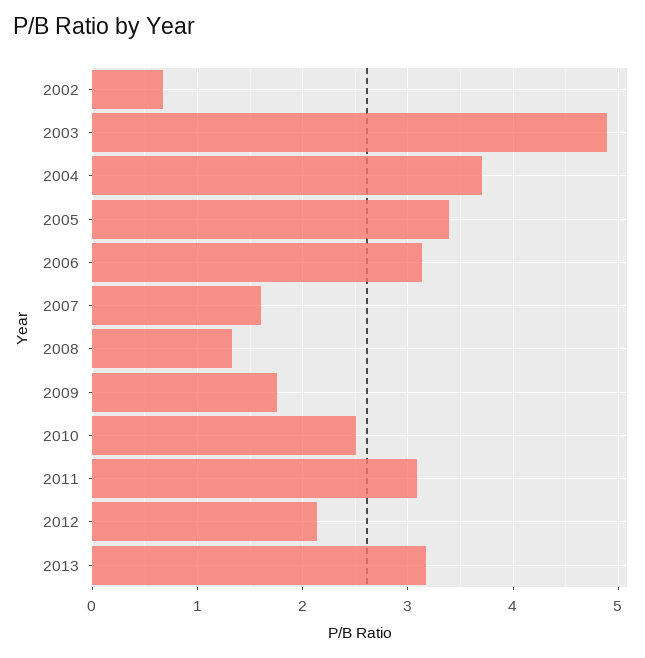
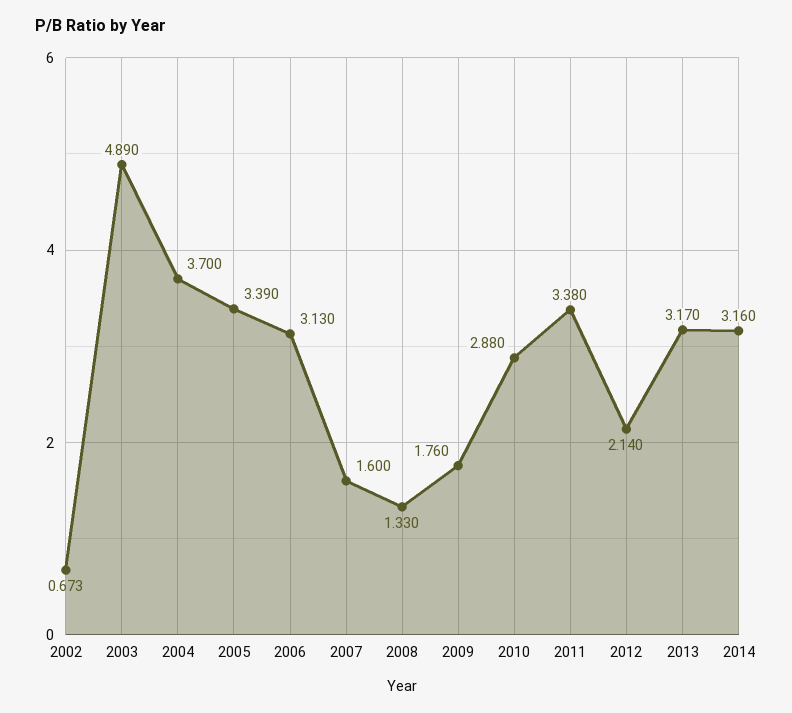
2010: 2.5 -> 2.88
2011: 3.1 -> 3.38
2014: none -> 3.16

